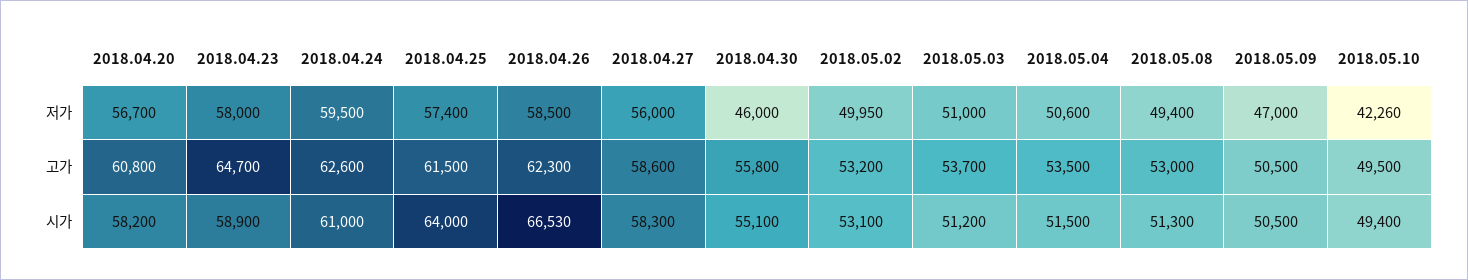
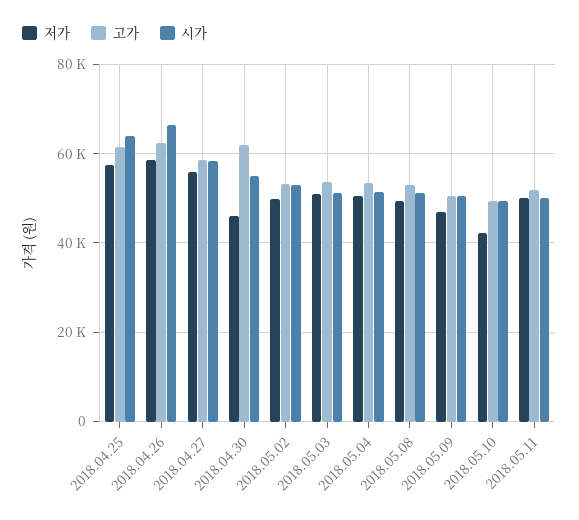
저가, 2018.04.20: 56700 -> none
저가, 2018.04.23: 58000 -> none
저가, 2018.04.24: 59500 -> none
고가, 2018.04.20: 60800 -> none
고가, 2018.04.23: 64700 -> none
고가, 2018.04.24: 62600 -> none
고가, 2018.04.30: 55800 -> 62000
시가, 2018.04.20: 58200 -> none
시가, 2018.04.23: 58900 -> none
시가, 2018.04.24: 61000 -> none
저가, 2018.05.11: none -> 50000
고가, 2018.05.11: none -> 52000
시가, 2018.05.11: none -> 50000

